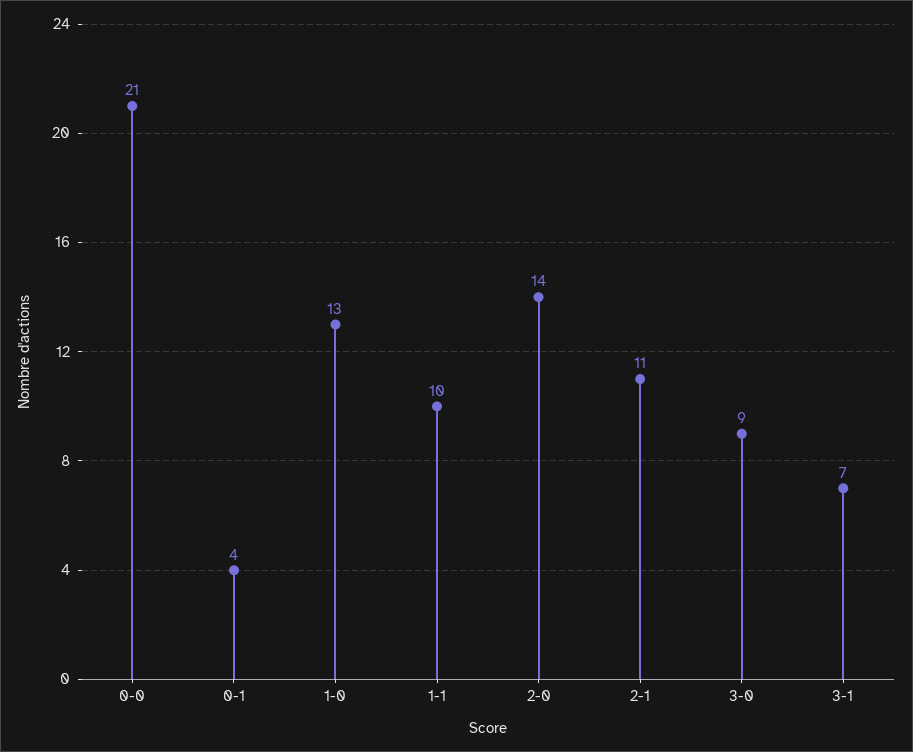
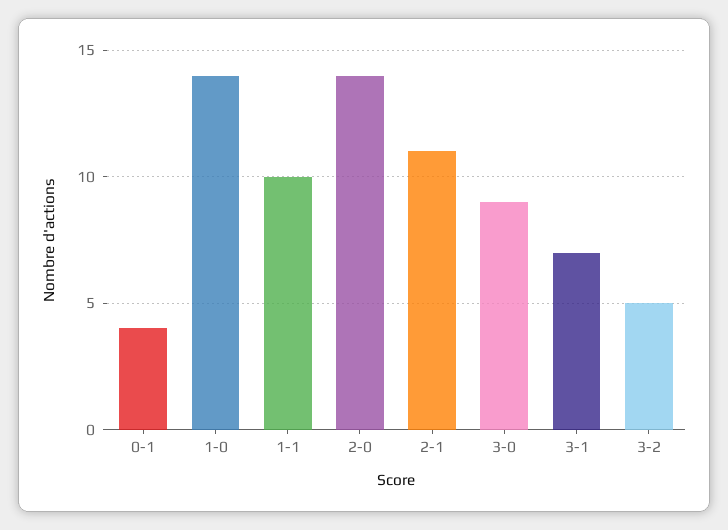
0-0: 21 -> none
1-0: 13 -> 14
3-2: none -> 5

